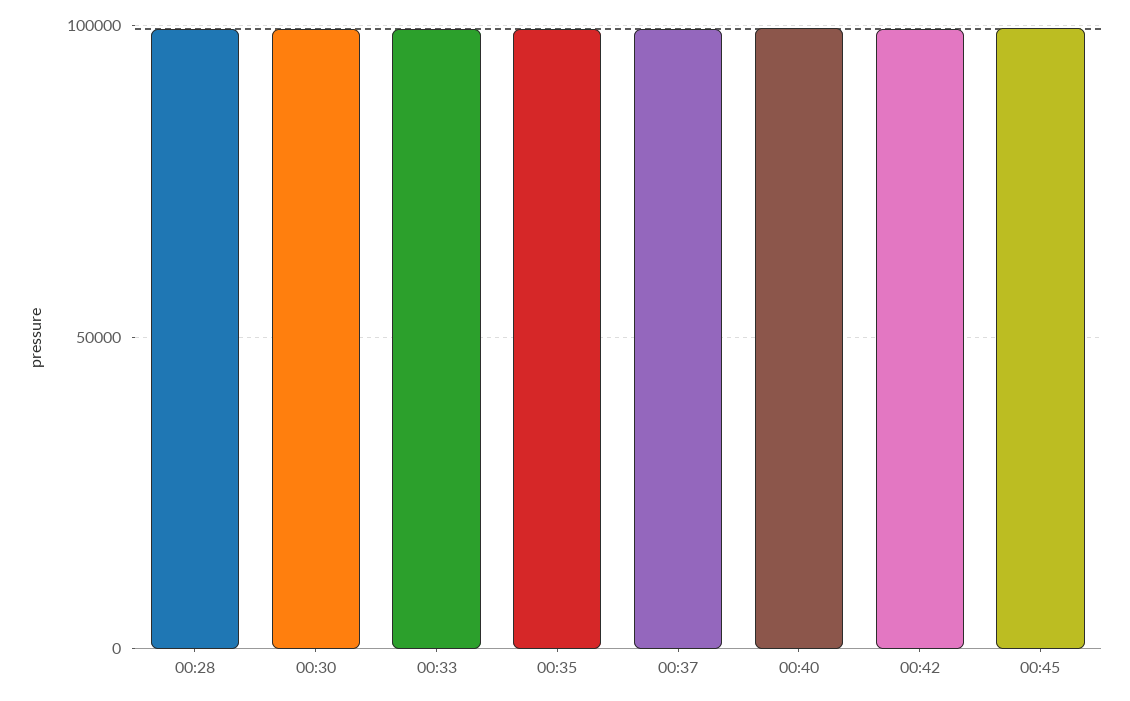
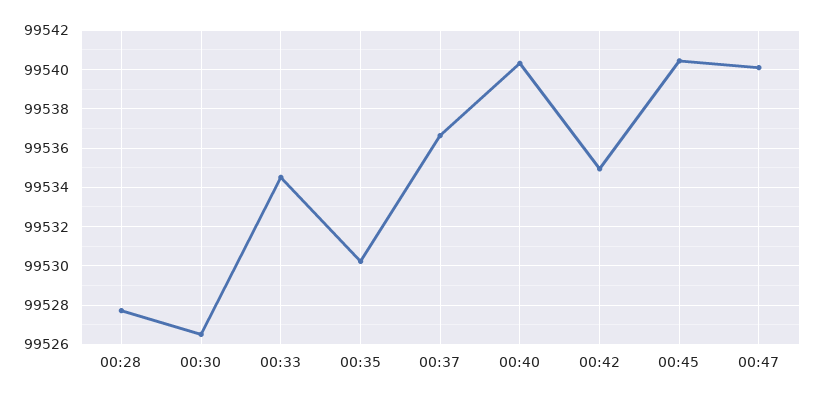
00:47: none -> 99540

